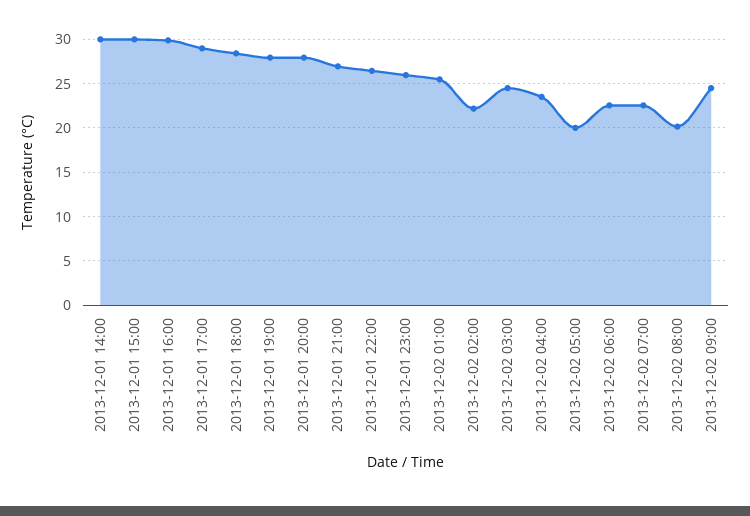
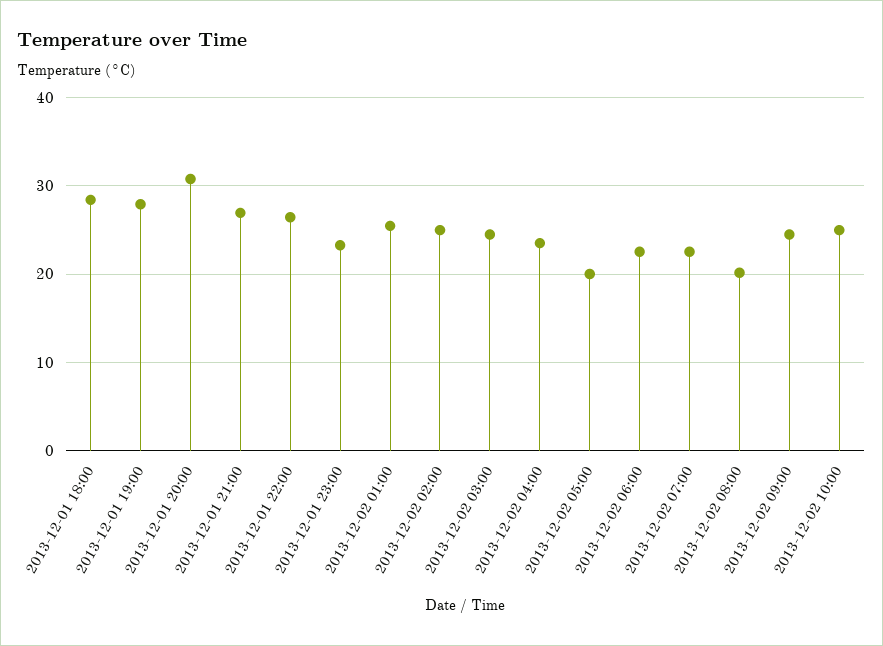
2013-12-01 14:00: 30 -> none
2013-12-01 15:00: 30 -> none
2013-12-01 16:00: 30 -> none
2013-12-01 17:00: 29 -> none
2013-12-01 20:00: 28 -> 31
2013-12-01 23:00: 26 -> 23
2013-12-02 02:00: 22 -> 25
2013-12-02 10:00: none -> 25

